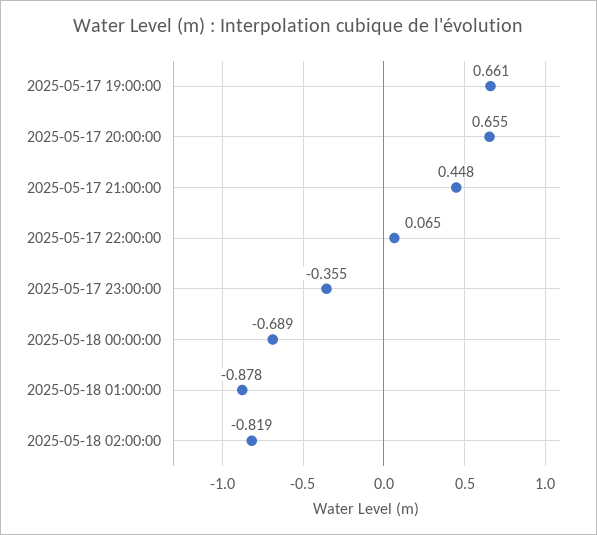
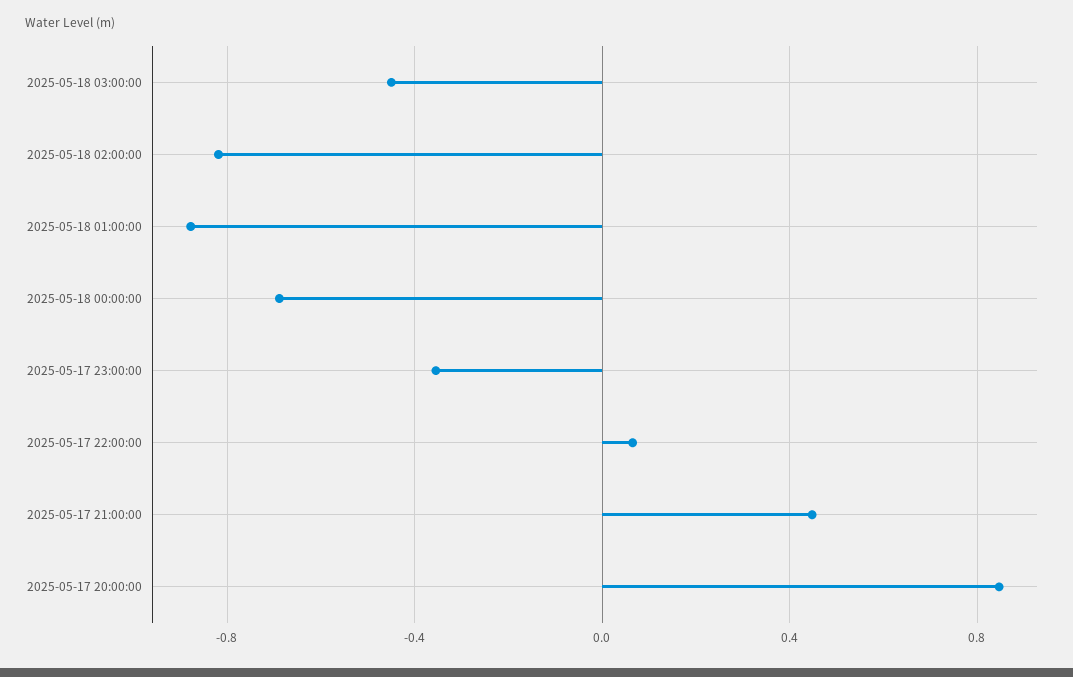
2025-05-17 19:00:00: 0.661 -> none
2025-05-17 20:00:00: 0.655 -> 0.85
2025-05-18 03:00:00: none -> -0.45

